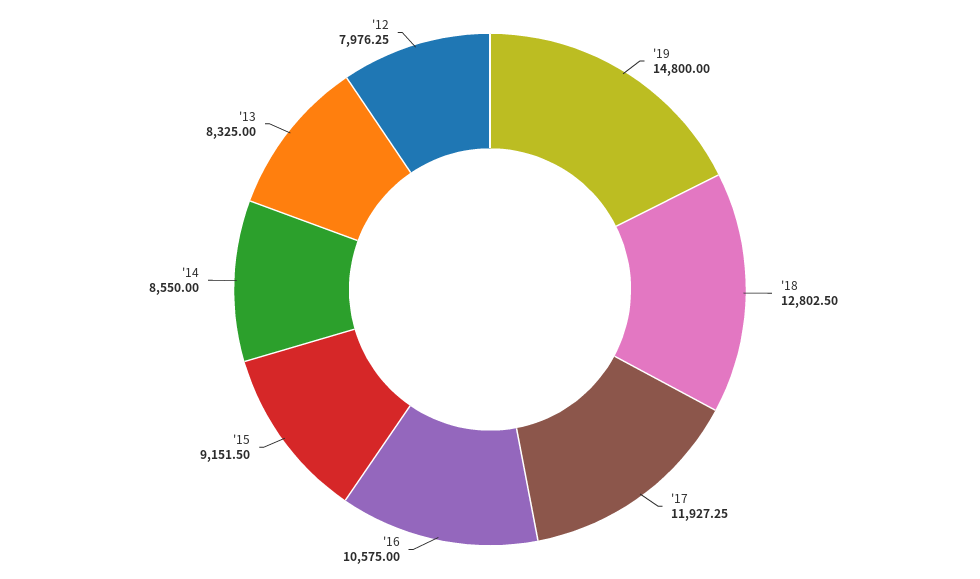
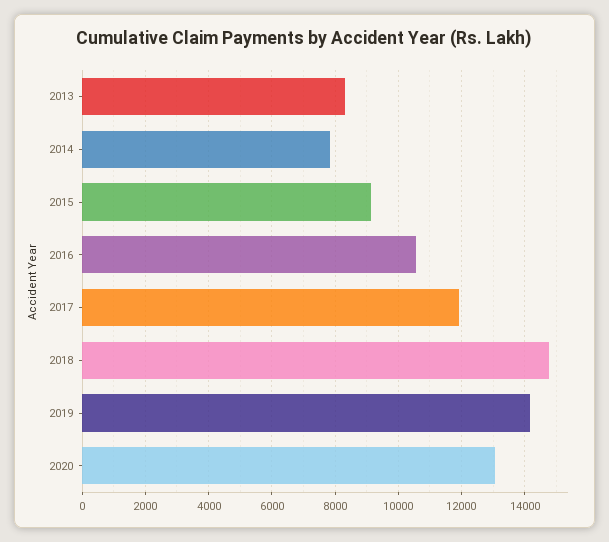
'19: 14800 -> 14200
'18: 12802.5 -> 14800
'14: 8550 -> 7800
'12: 7976.25 -> none
2020: none -> 13000

